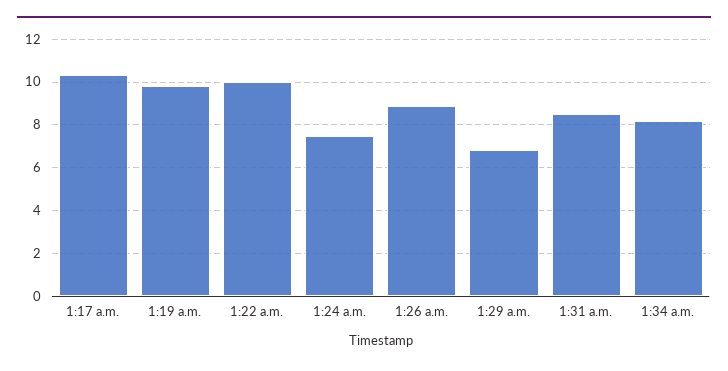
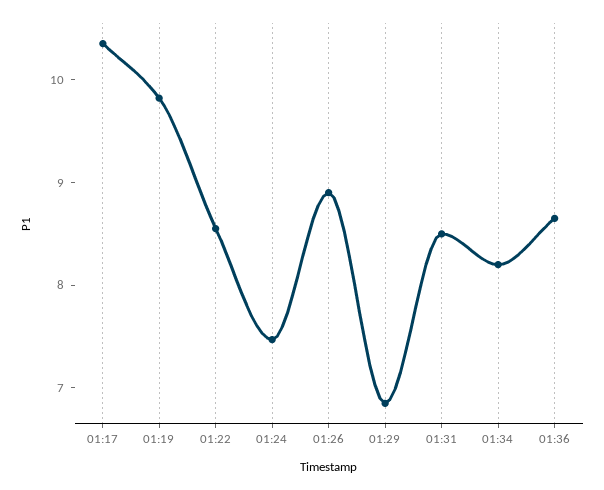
1:22 a.m.: 10 -> 8.6
01:36: none -> 8.6

